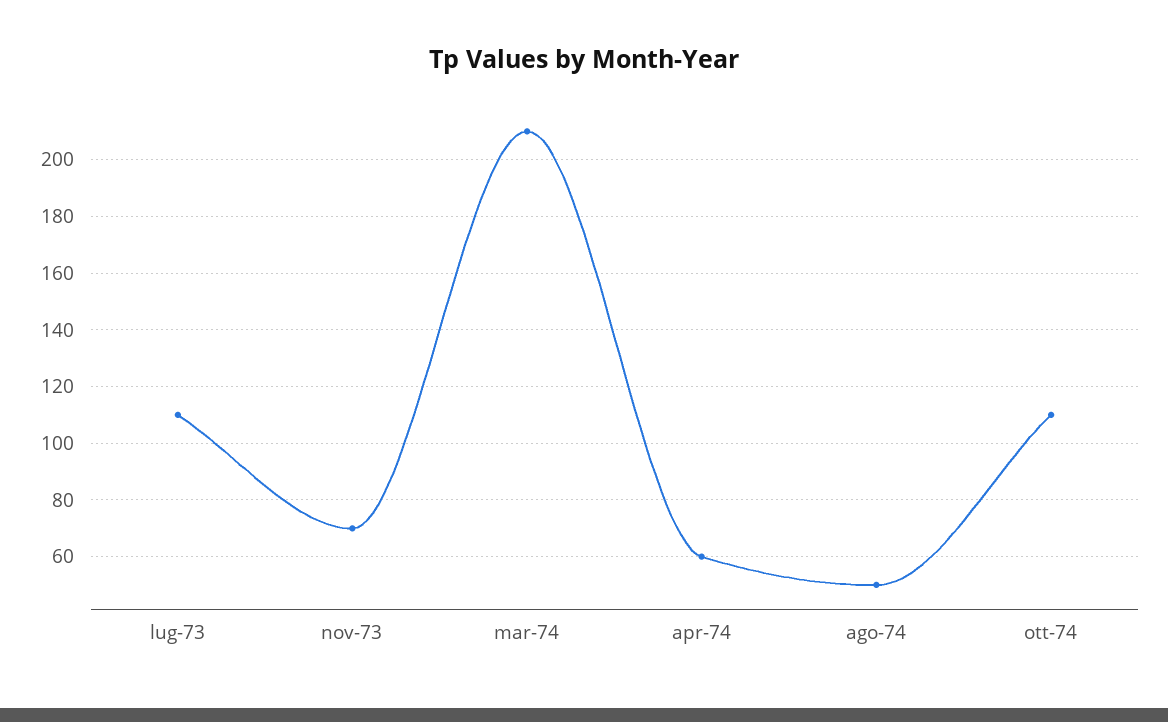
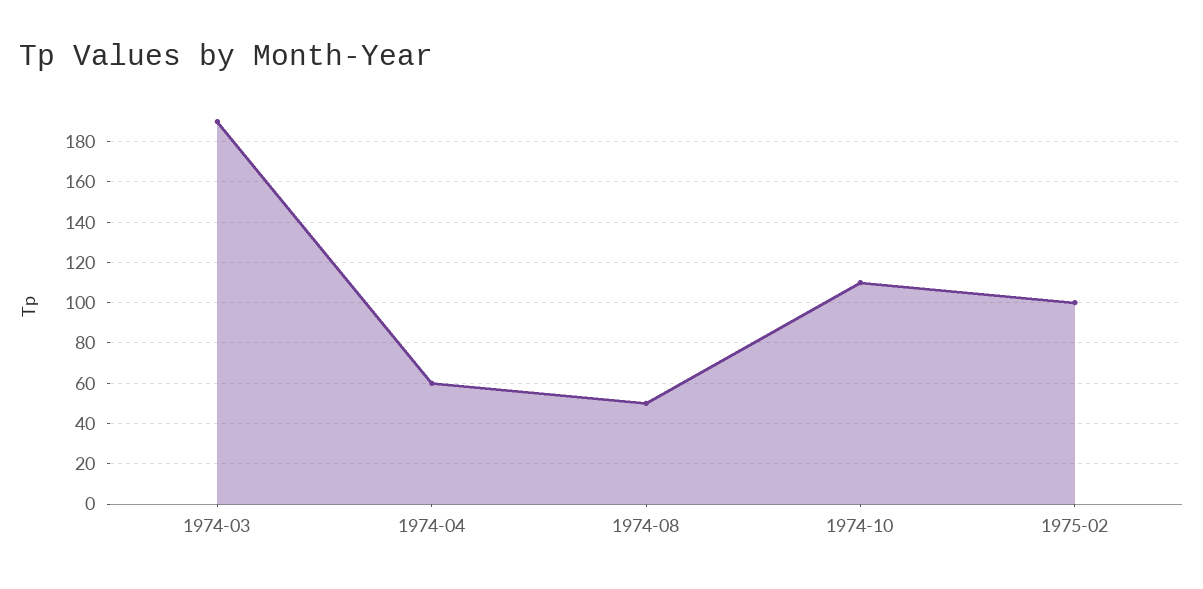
lug-73: 110 -> none
nov-73: 70 -> none
mar-74: 210 -> 190
1975-02: none -> 100

